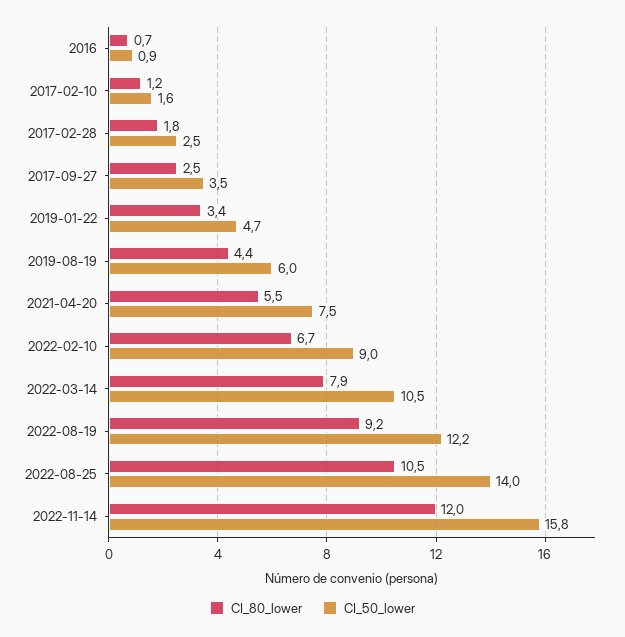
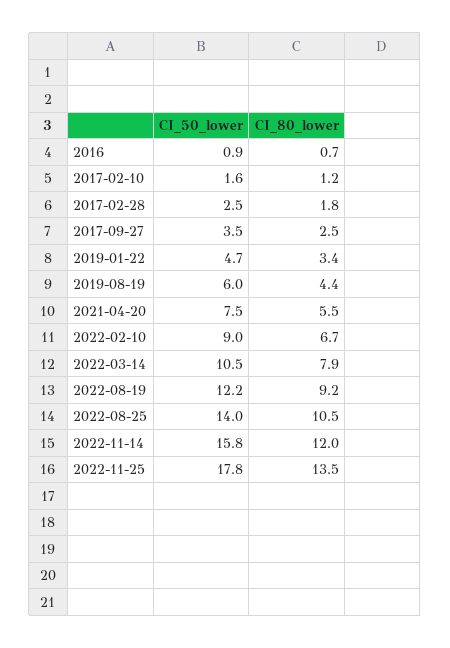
CI_50_lower, 2022-11-25: none -> 17.8
CI_80_lower, 2022-11-25: none -> 13.5

